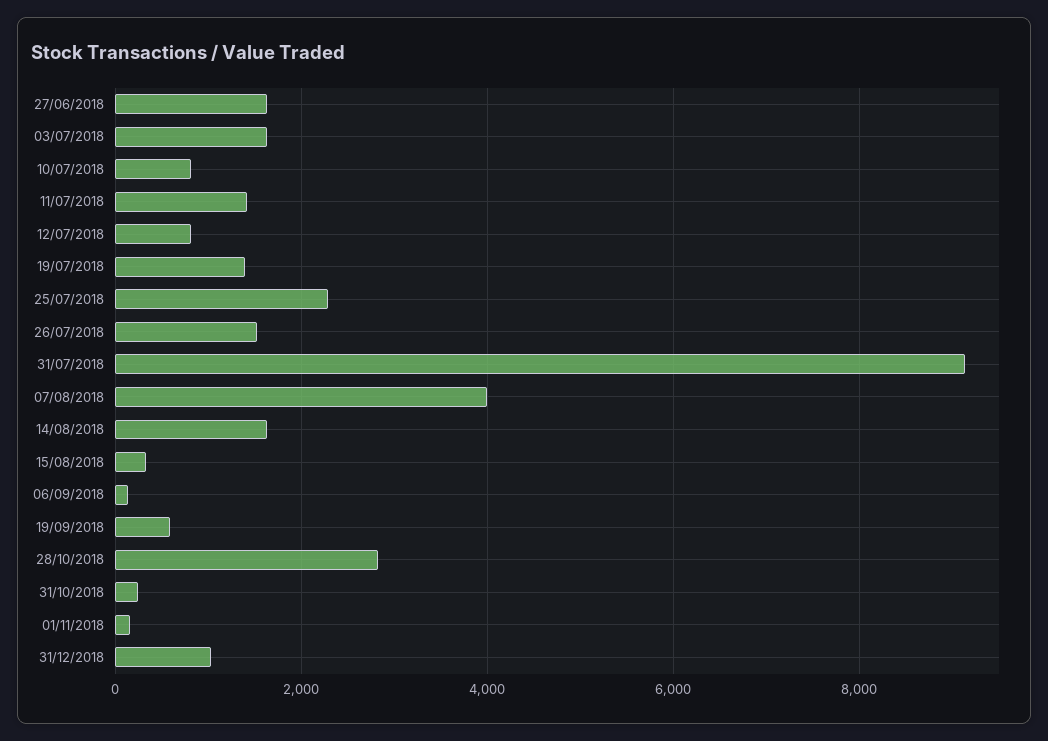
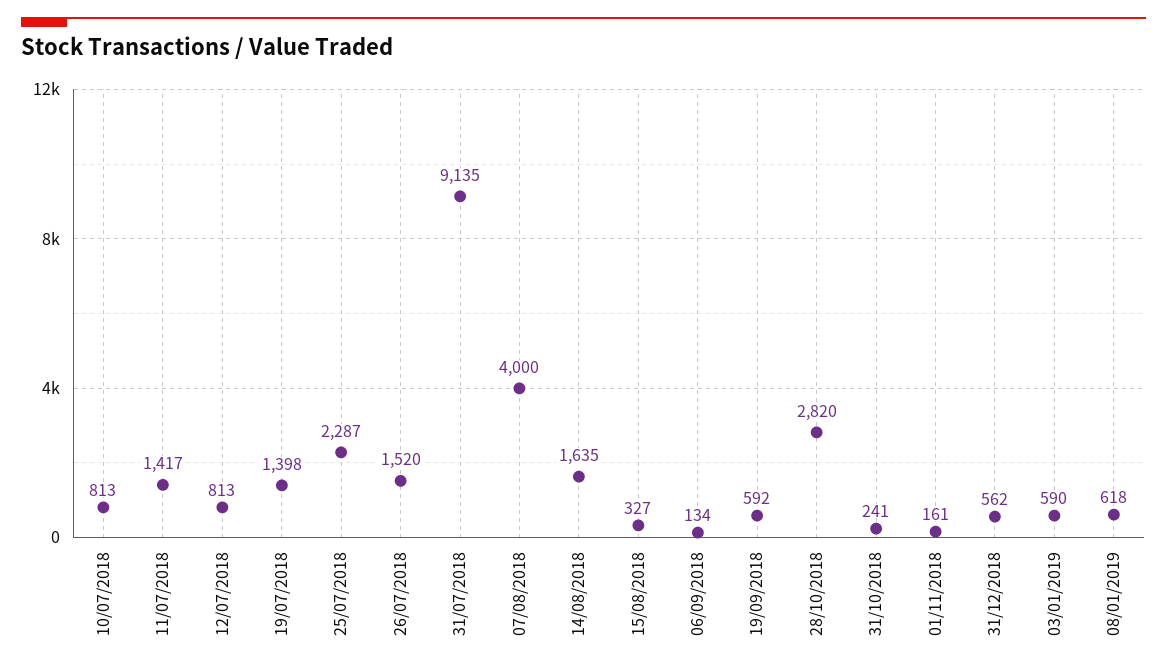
27/06/2018: 1600 -> none
03/07/2018: 1600 -> none
31/12/2018: 1000 -> 562
03/01/2019: none -> 590
08/01/2019: none -> 618

